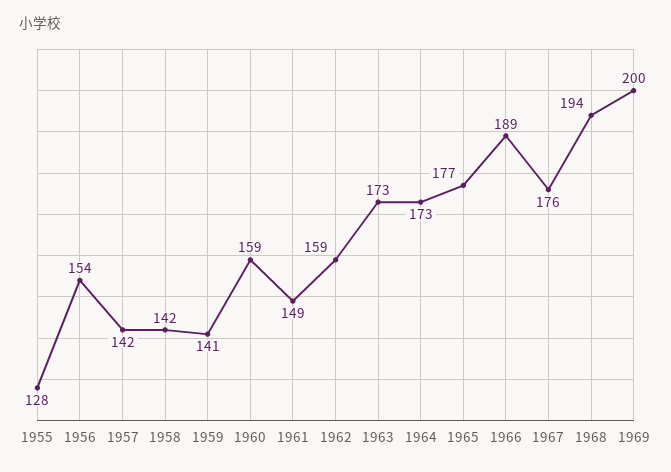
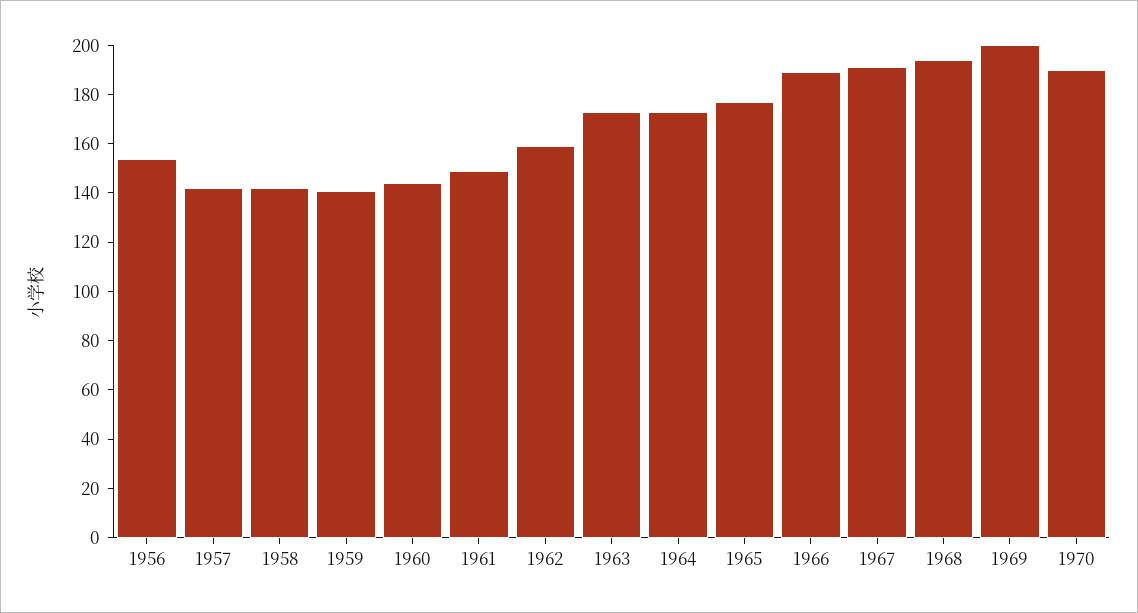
1955: 128 -> none
1960: 159 -> 145
1967: 176 -> 190
1970: none -> 190

